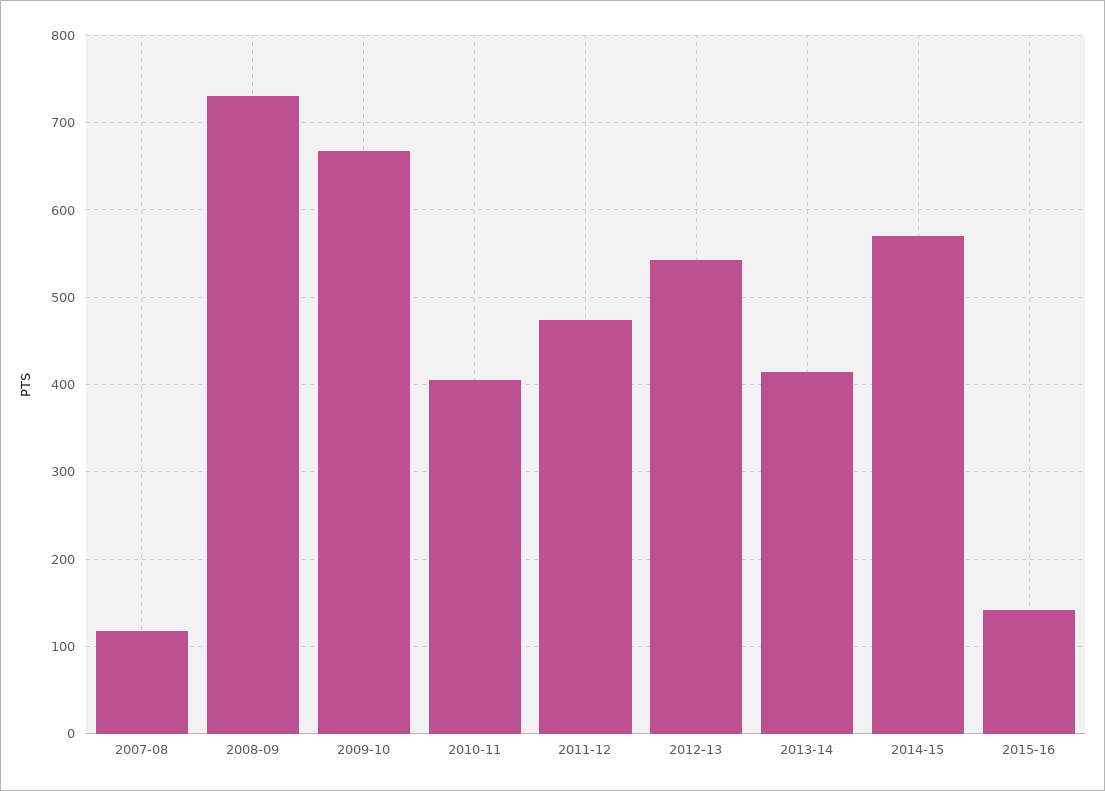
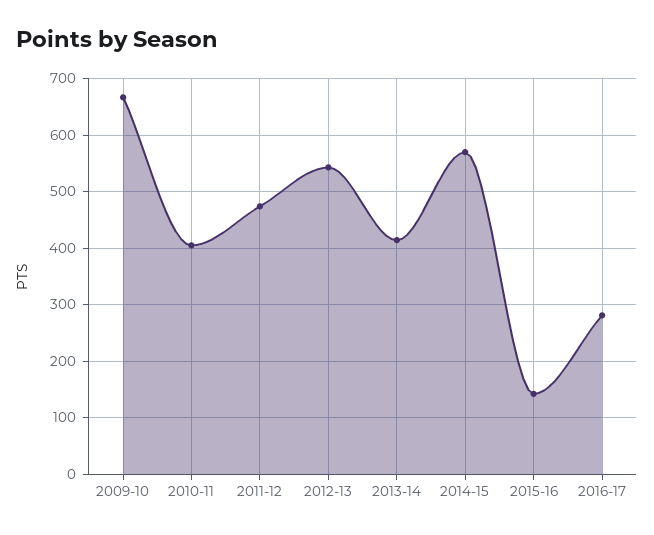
2007-08: 120 -> none
2008-09: 730 -> none
2016-17: none -> 280

